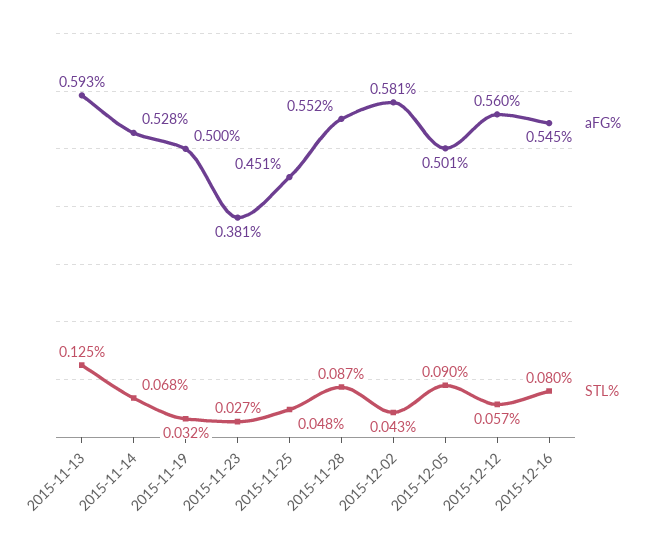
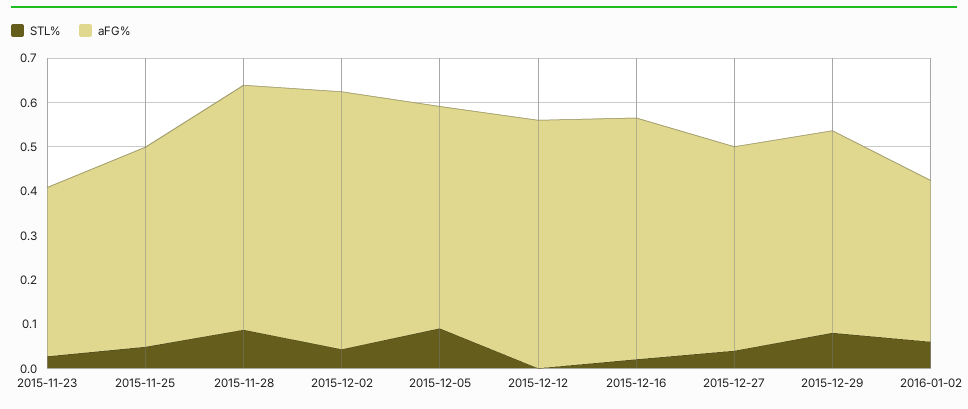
aFG%, 2015-11-13: 0.593 -> none
STL%, 2015-11-13: 0.125 -> none
aFG%, 2015-11-14: 0.528 -> none
STL%, 2015-11-14: 0.068 -> none
aFG%, 2015-11-19: 0.5 -> none
STL%, 2015-11-19: 0.032 -> none
STL%, 2015-12-12: 0.057 -> 0
STL%, 2015-12-16: 0.08 -> 0.02
STL%, 2015-12-27: none -> 0.04
aFG%, 2015-12-27: none -> 0.46
STL%, 2015-12-29: none -> 0.08
aFG%, 2015-12-29: none -> 0.46
STL%, 2016-01-02: none -> 0.06
aFG%, 2016-01-02: none -> 0.36

